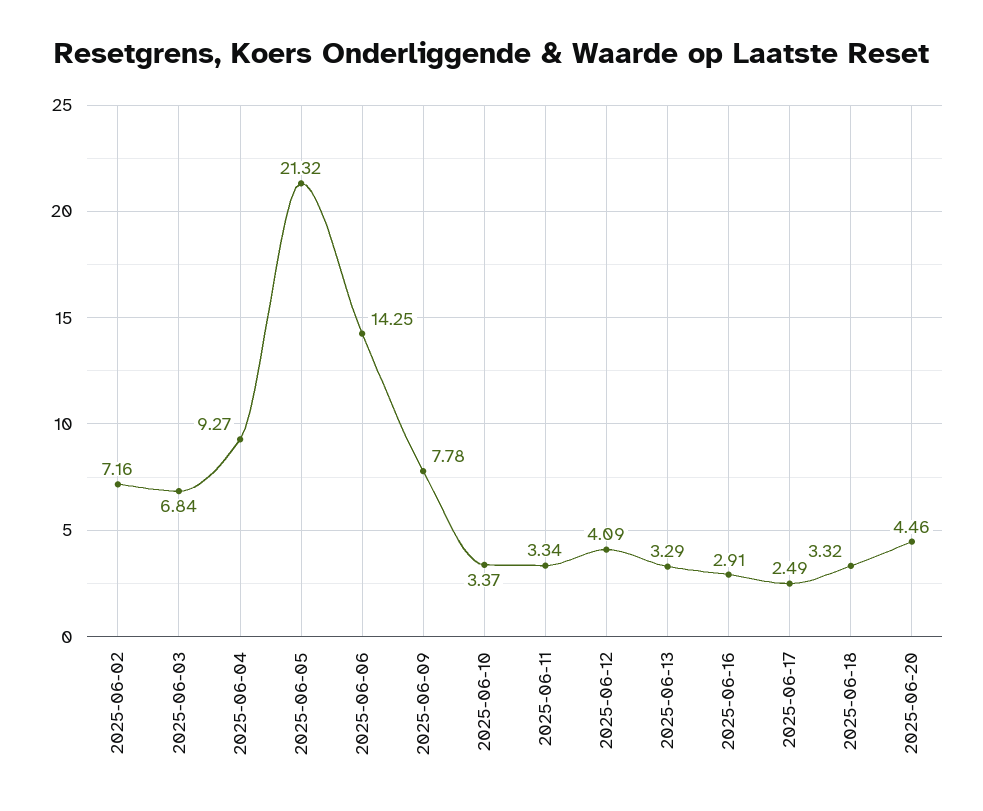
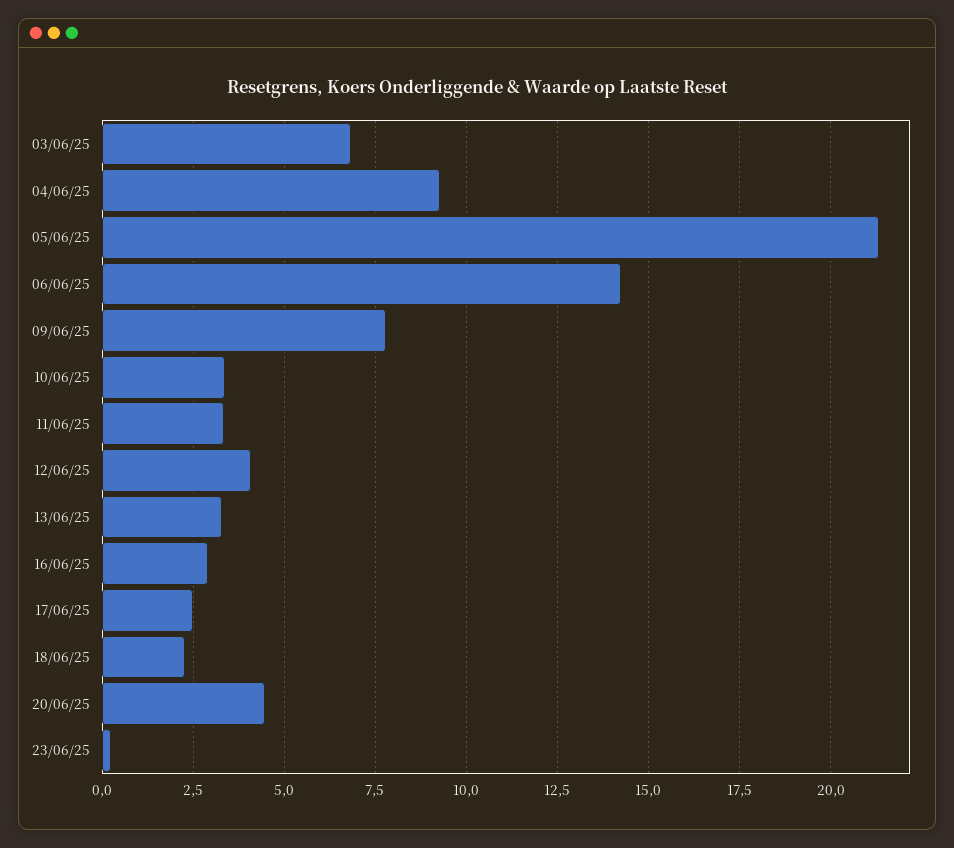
2025-06-02: 7.16 -> none
2025-06-18: 3.32 -> 2.25
23/06/25: none -> 0.25

